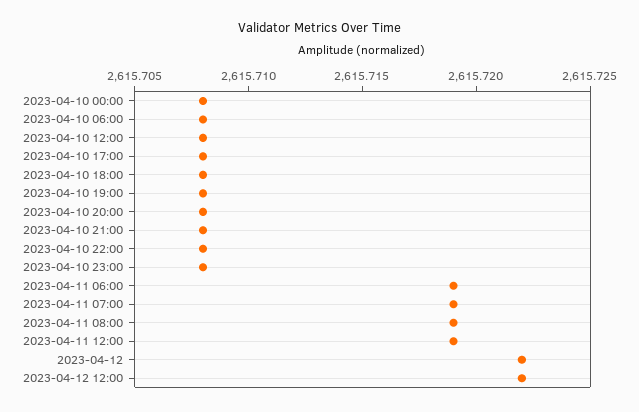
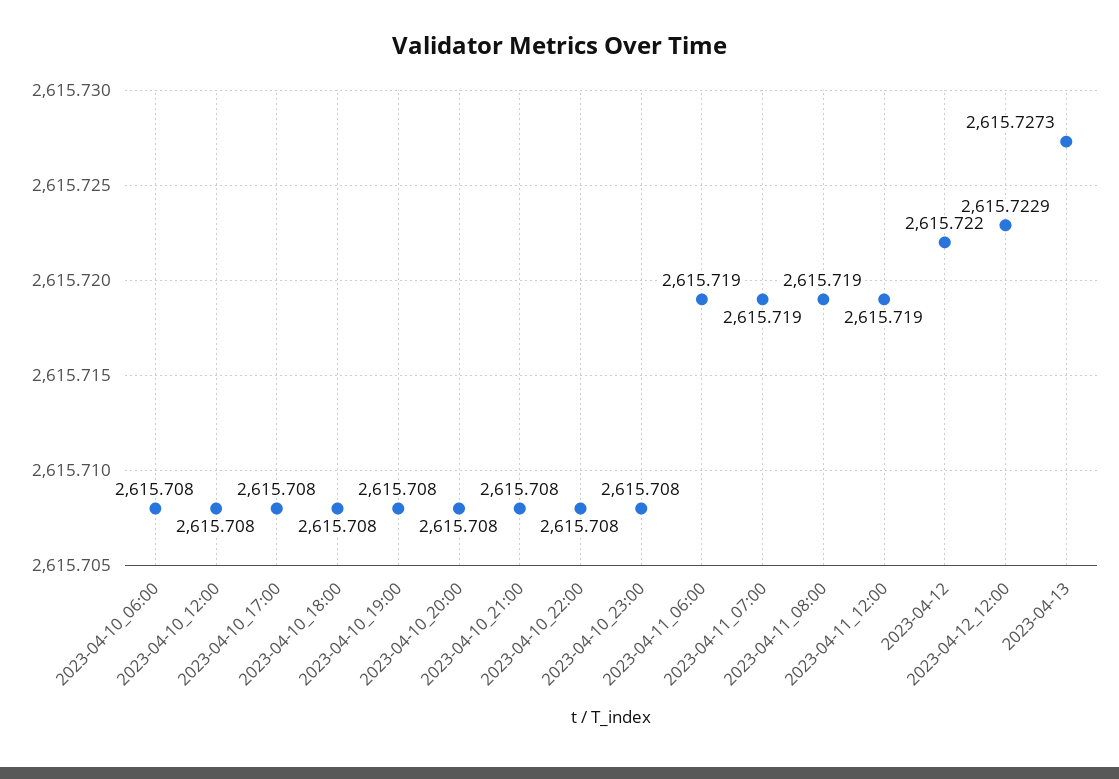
2023-04-10 00:00: 2615.708 -> none
2023-04-12 12:00: 2615.722 -> 2615.7229
2023-04-13: none -> 2615.7273

